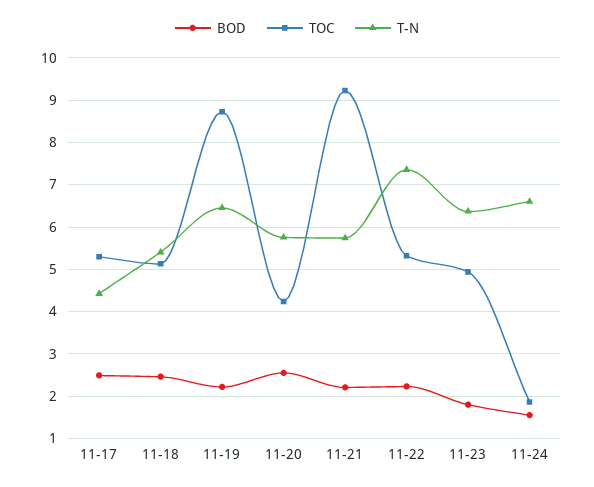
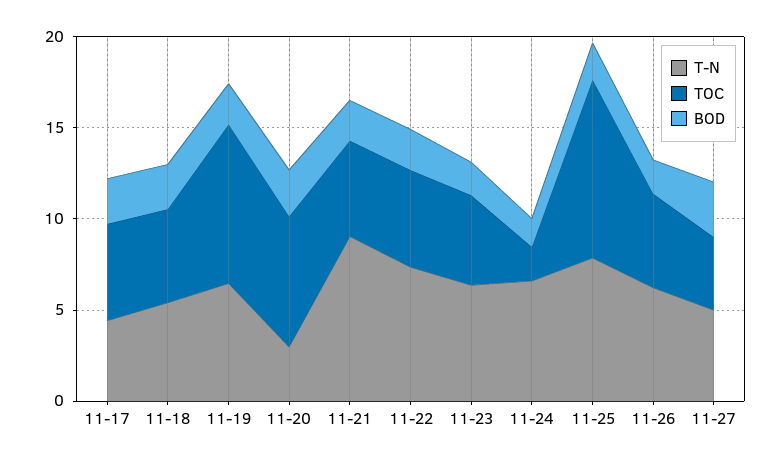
TOC, 11-20: 4.2 -> 7
T-N, 11-20: 5.8 -> 3
TOC, 11-21: 9.2 -> 5
T-N, 11-21: 5.8 -> 9
T-N, 11-25: none -> 8
TOC, 11-25: none -> 10
BOD, 11-25: none -> 2
T-N, 11-26: none -> 6
TOC, 11-26: none -> 5
BOD, 11-26: none -> 2
T-N, 11-27: none -> 5
TOC, 11-27: none -> 4
BOD, 11-27: none -> 3

